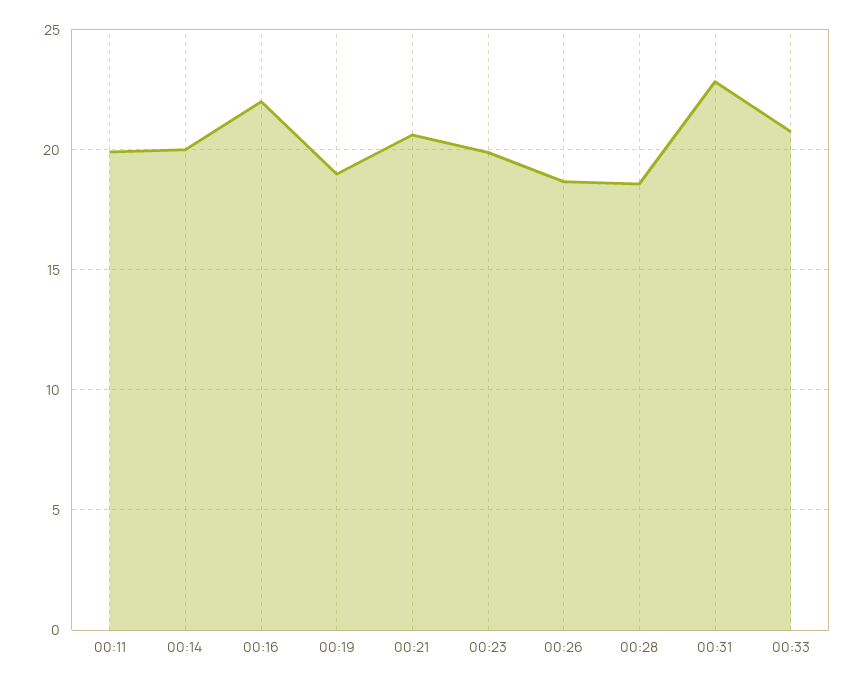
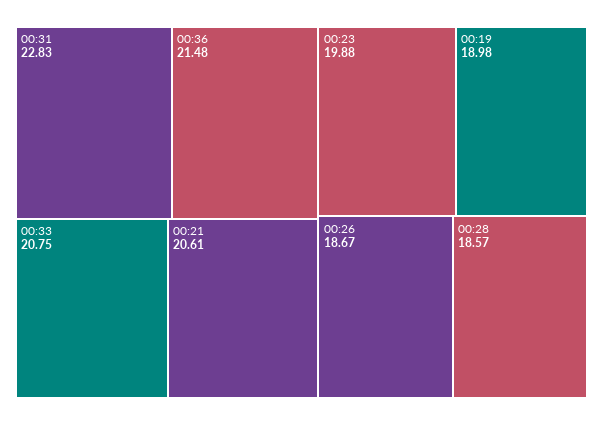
00:11: 20 -> none
00:14: 20 -> none
00:16: 22 -> none
00:36: none -> 21.48

